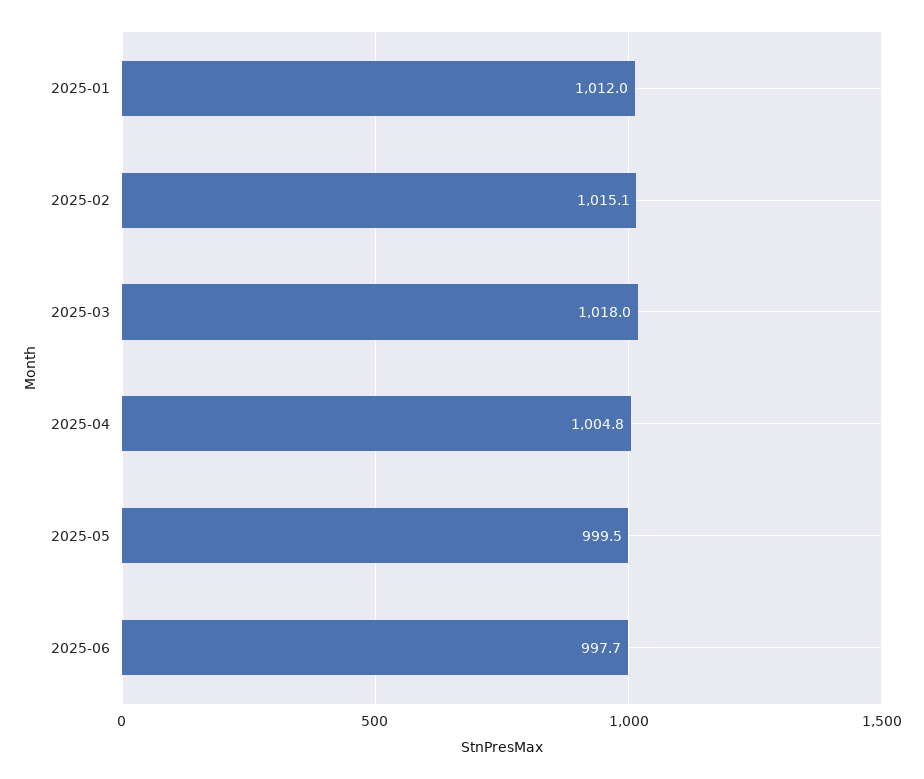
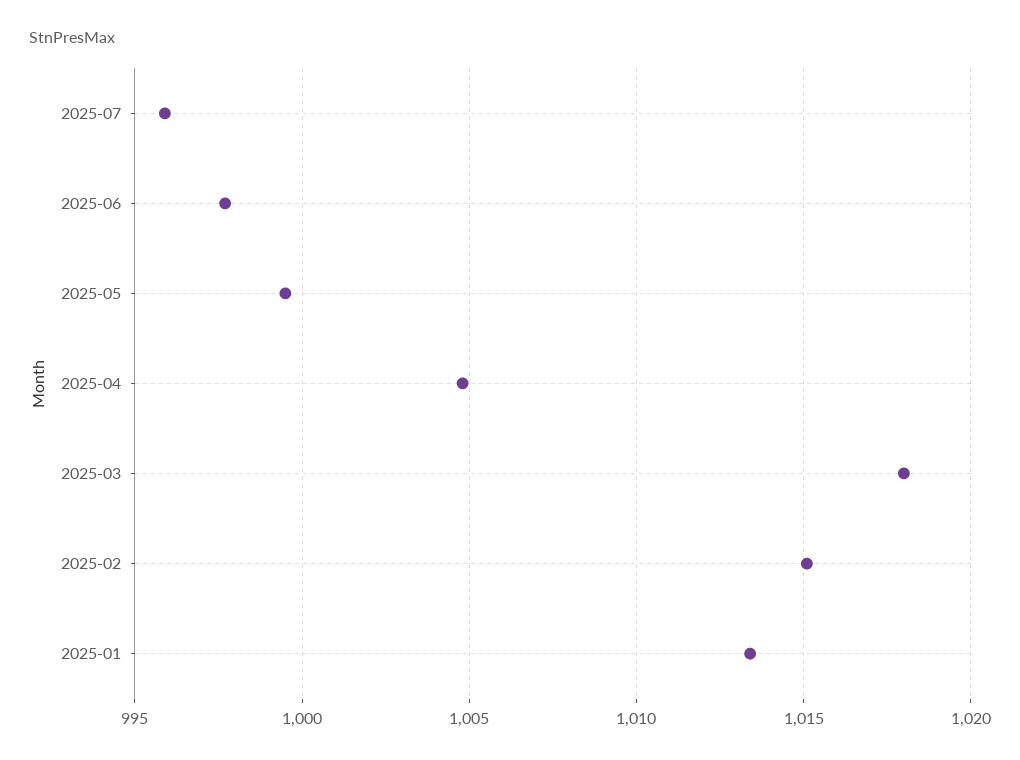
2025-01: 1012 -> 1013.5
2025-07: none -> 996

